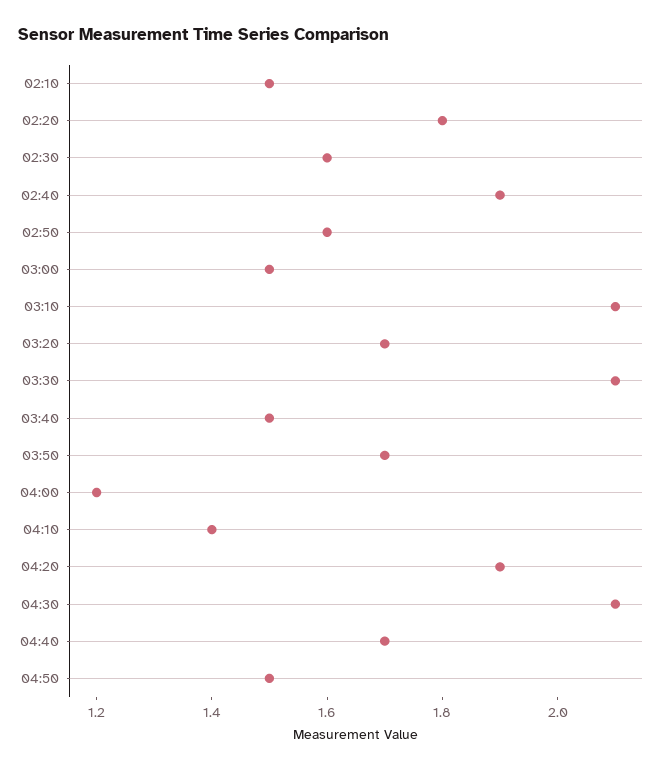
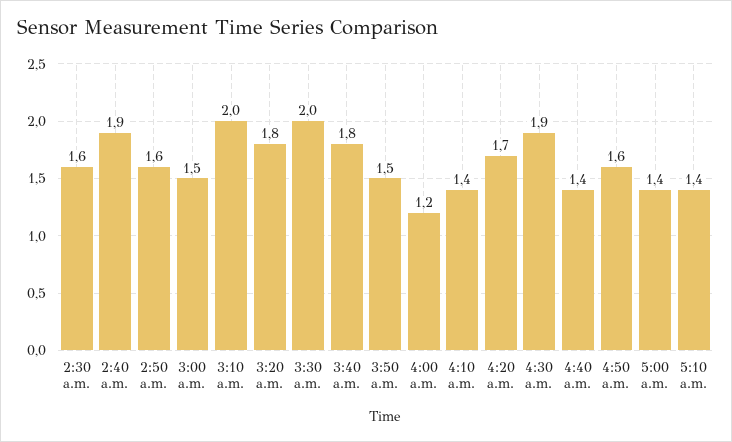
02:10: 1.5 -> none
02:20: 1.8 -> none
03:10: 2.1 -> 2
03:20: 1.7 -> 1.8
03:30: 2.1 -> 2
03:40: 1.5 -> 1.8
03:50: 1.7 -> 1.5
04:20: 1.9 -> 1.7
04:30: 2.1 -> 1.9
04:40: 1.7 -> 1.4
04:50: 1.5 -> 1.6
5:00 a.m.: none -> 1.4
5:10 a.m.: none -> 1.4

